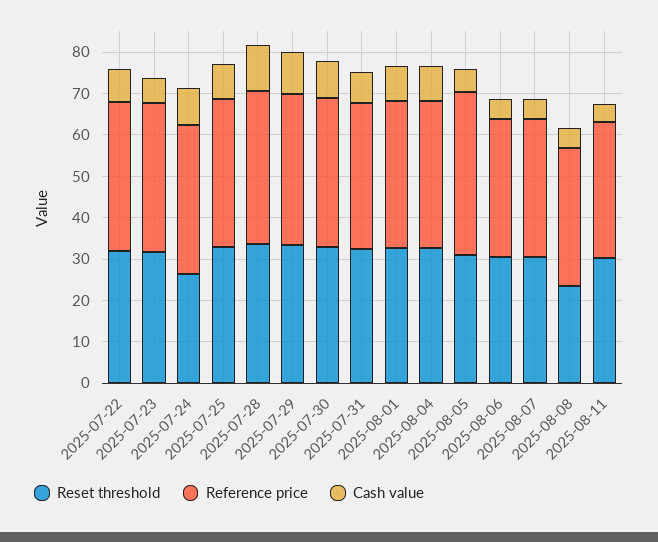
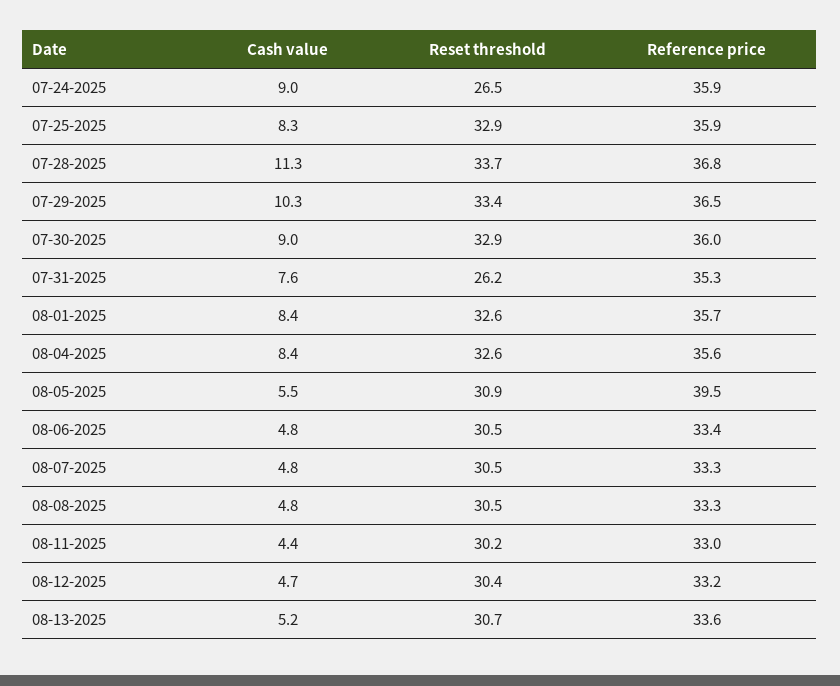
Reset threshold, 2025-07-22: 32 -> none
Reference price, 2025-07-22: 36 -> none
Cash value, 2025-07-22: 8 -> none
Reset threshold, 2025-07-23: 32 -> none
Reference price, 2025-07-23: 36 -> none
Cash value, 2025-07-23: 6 -> none
Reset threshold, 2025-07-31: 32 -> 26.2
Reset threshold, 2025-08-08: 24 -> 30.5
Cash value, 08-12-2025: none -> 4.7
Reset threshold, 08-12-2025: none -> 30.4
Reference price, 08-12-2025: none -> 33.2
Cash value, 08-13-2025: none -> 5.2
Reset threshold, 08-13-2025: none -> 30.7
Reference price, 08-13-2025: none -> 33.6

